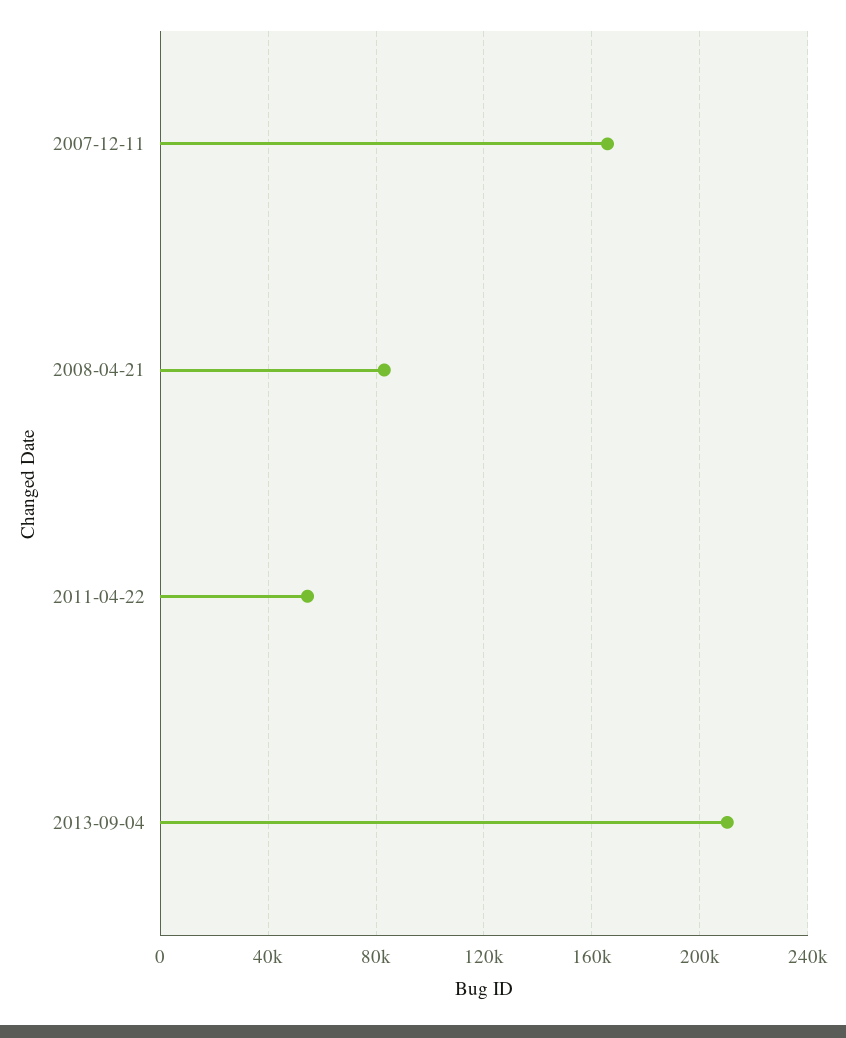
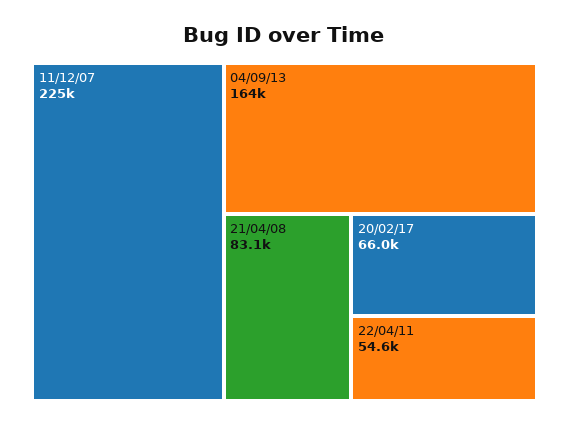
2007-12-11: 165000 -> 225000
2013-09-04: 210000 -> 164000
20/02/17: none -> 66000

